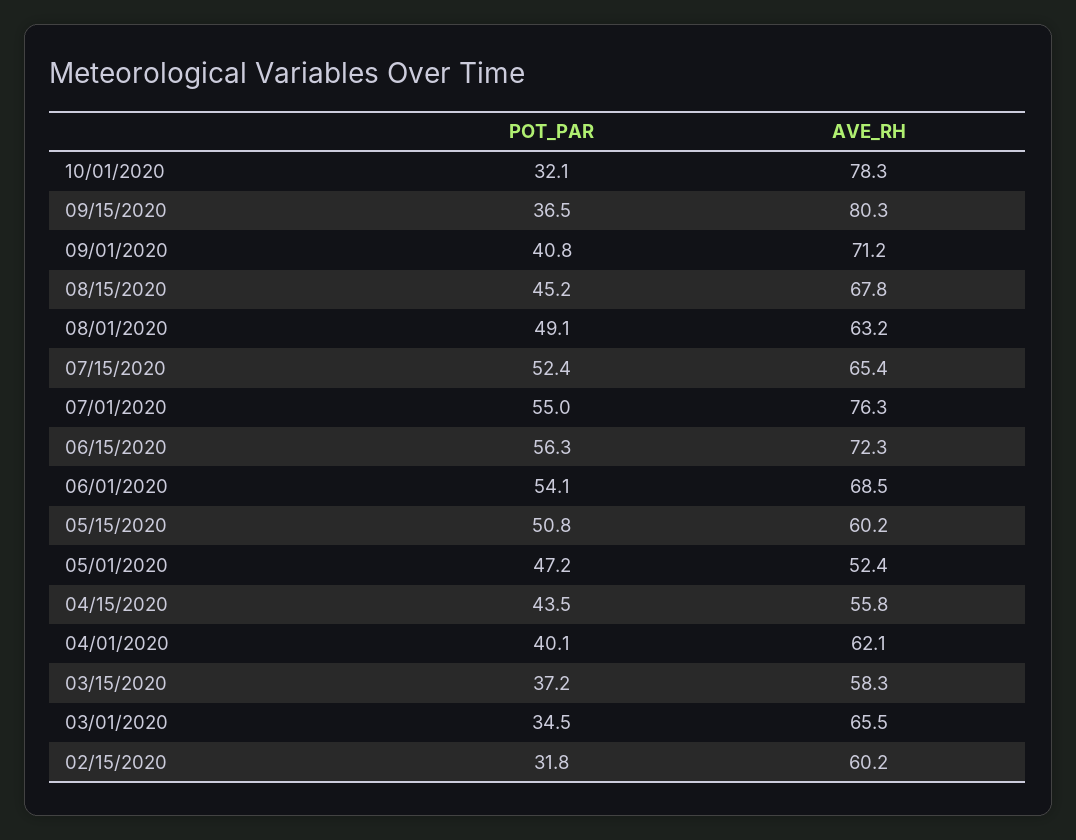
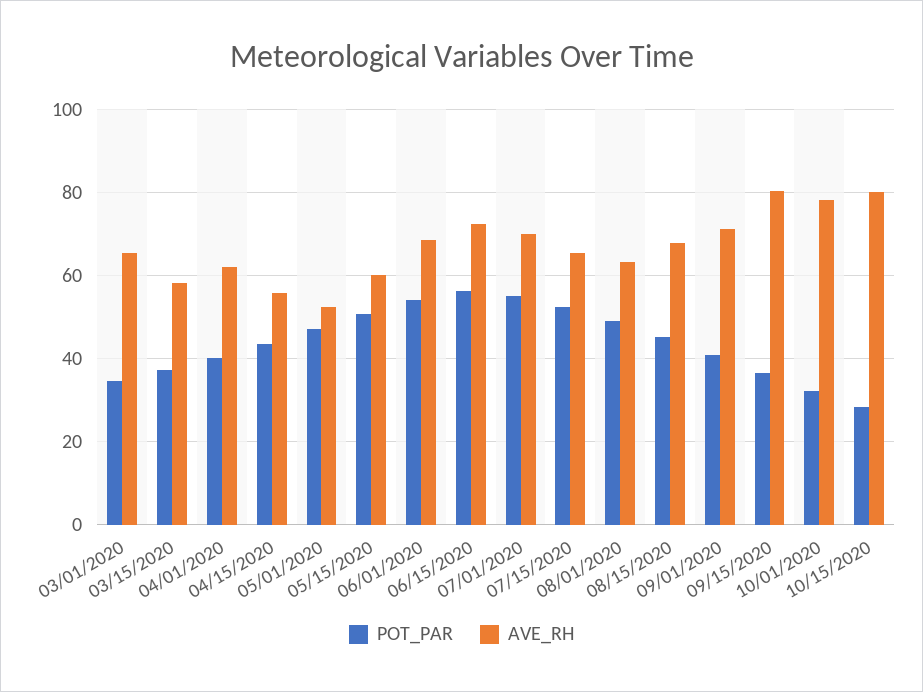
AVE_RH, 07/01/2020: 76.3 -> 70
POT_PAR, 02/15/2020: 31.8 -> none
AVE_RH, 02/15/2020: 60.2 -> none
POT_PAR, 10/15/2020: none -> 28
AVE_RH, 10/15/2020: none -> 80

